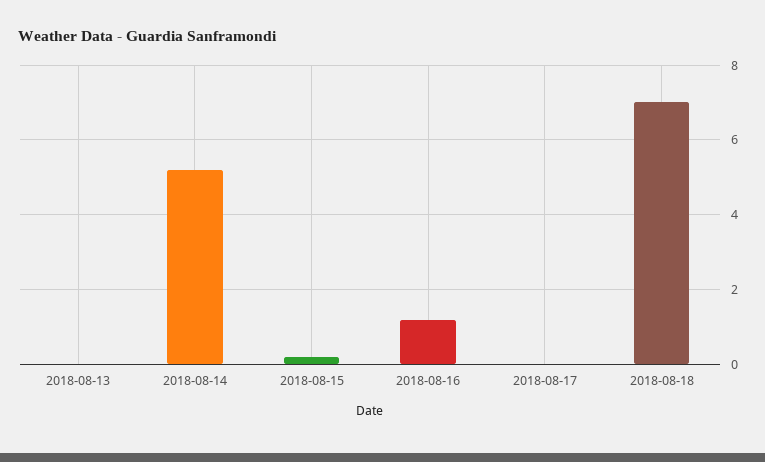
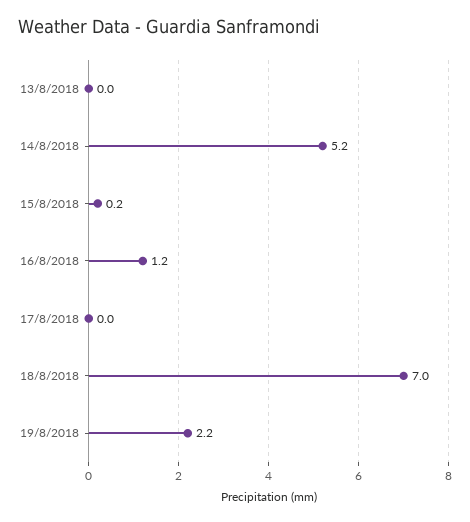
19/8/2018: none -> 2.2

